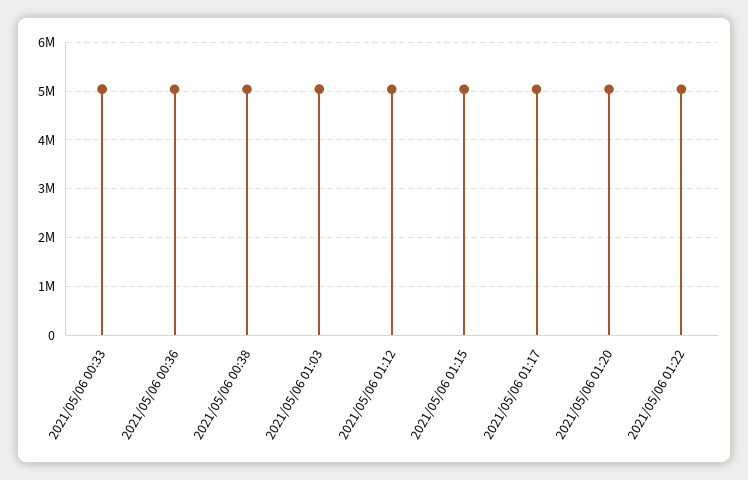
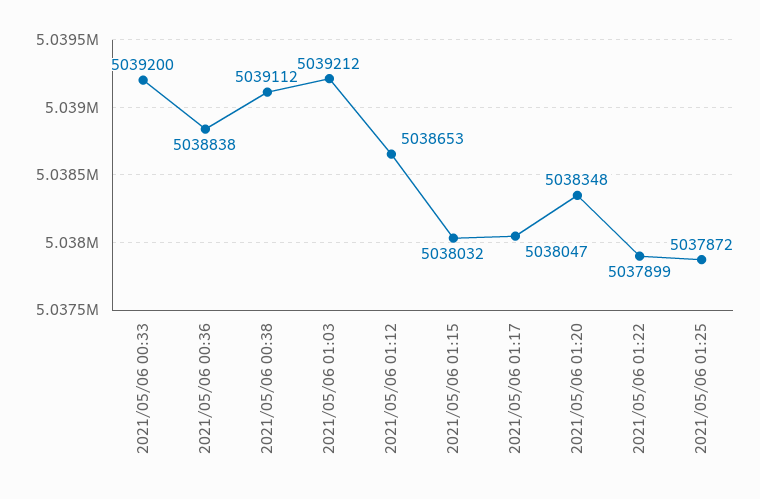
2021/05/06 01:25: none -> 5037872

